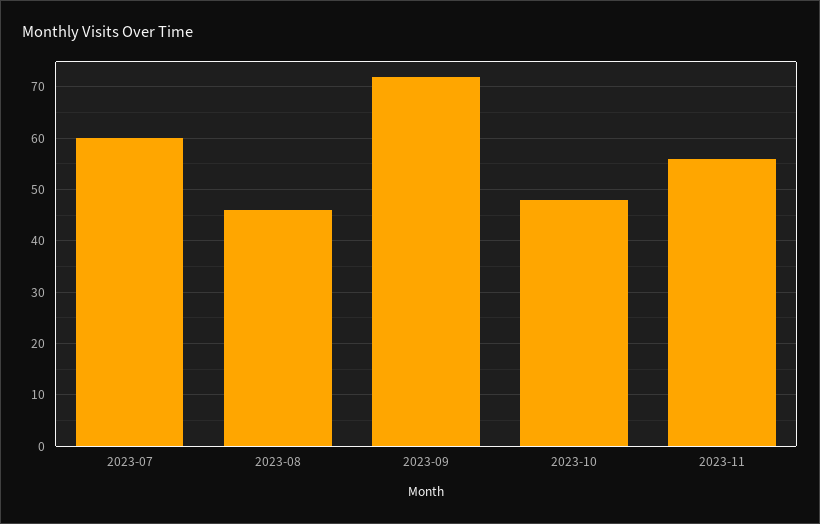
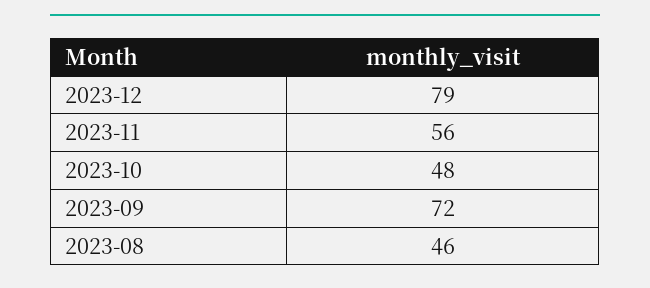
2023-07: 60 -> none
2023-12: none -> 79

